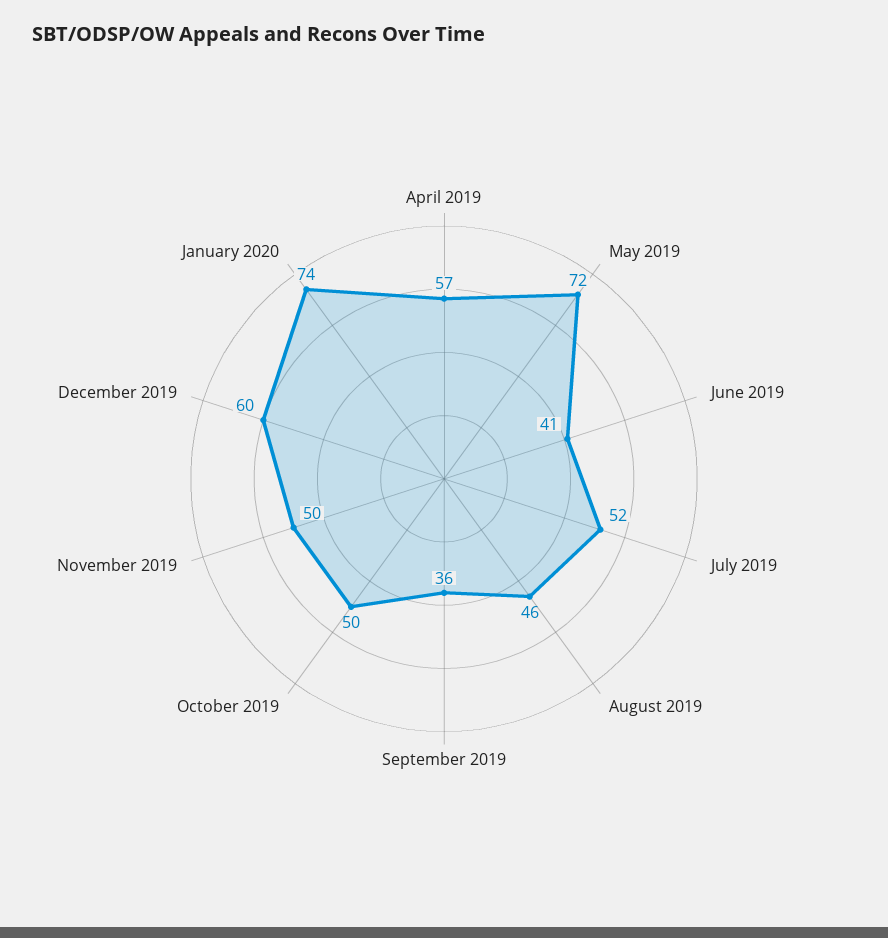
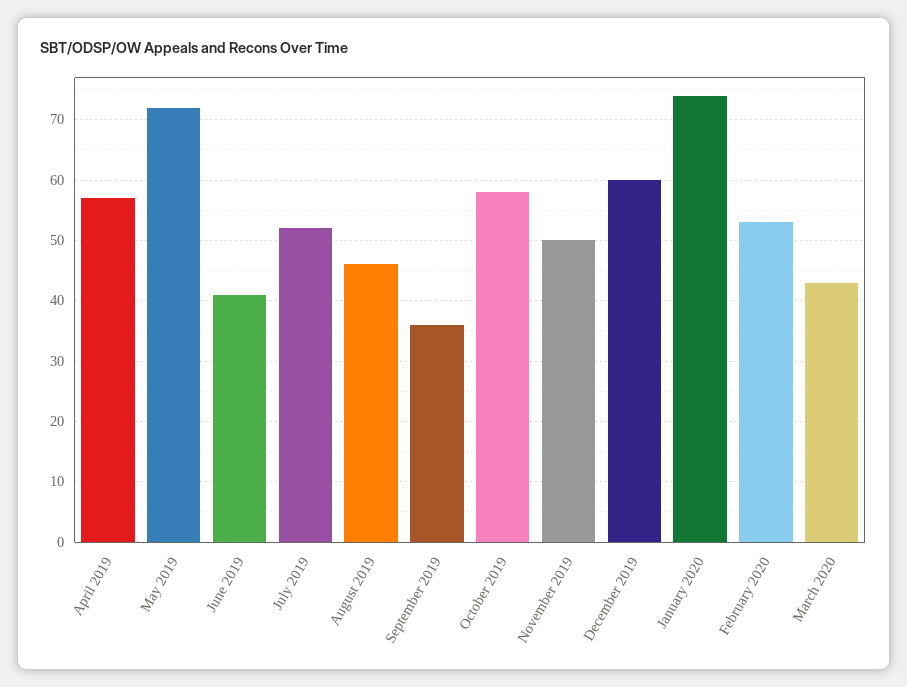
October 2019: 50 -> 58
February 2020: none -> 53
March 2020: none -> 43

